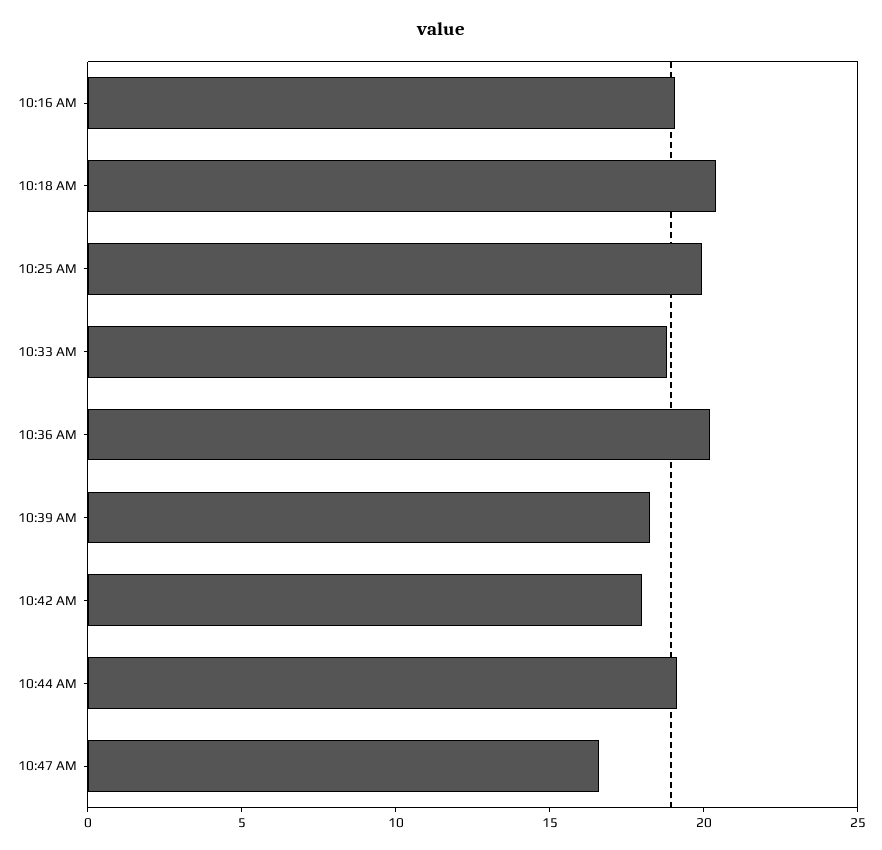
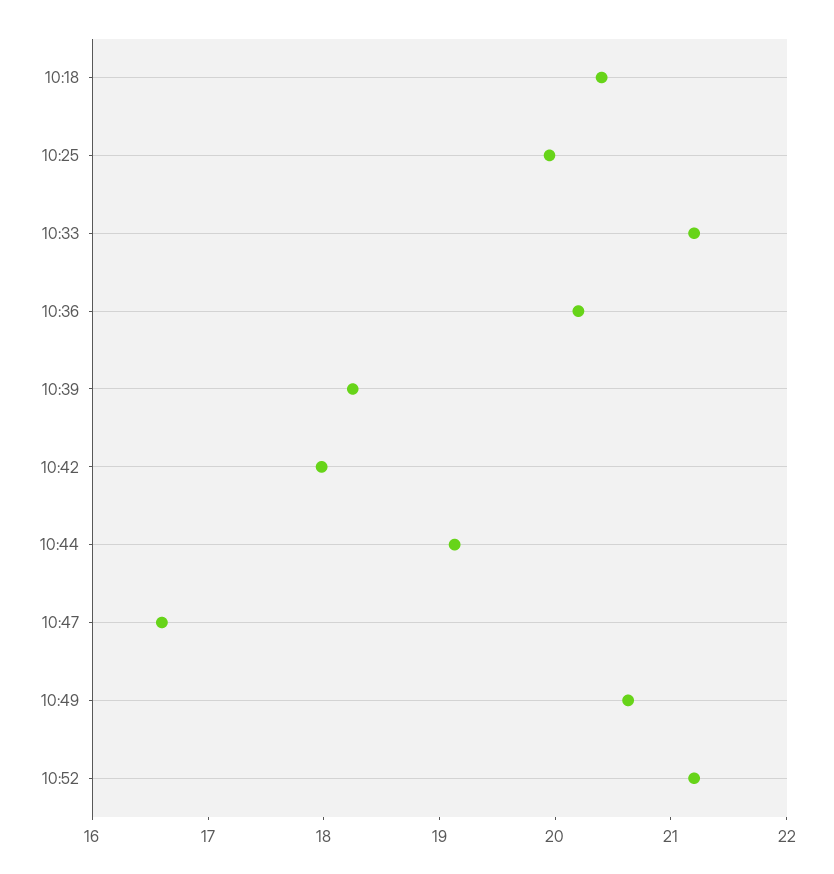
10:16 AM: 19 -> none
10:33 AM: 19 -> 21.2
10:49: none -> 20.6
10:52: none -> 21.2

